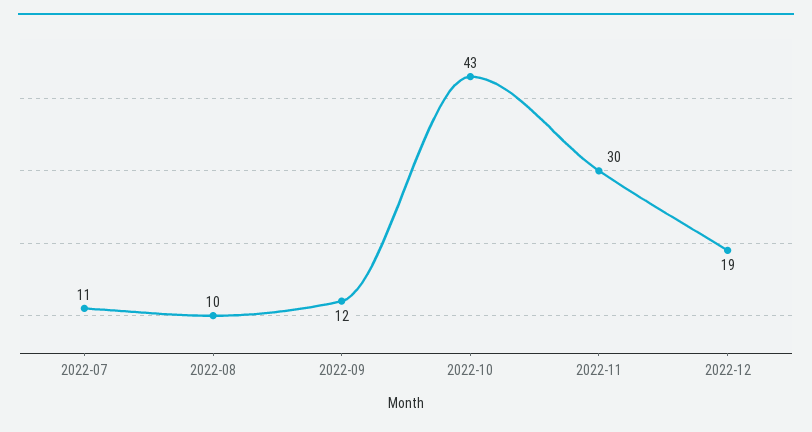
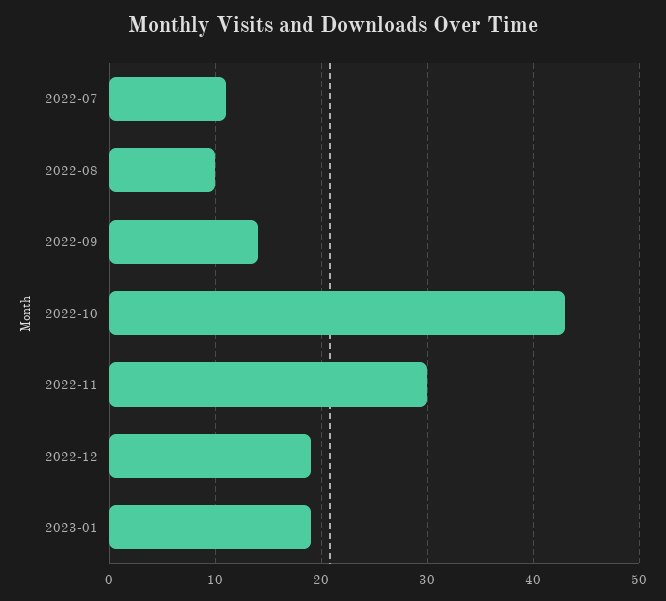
2022-09: 12 -> 14
2023-01: none -> 19

